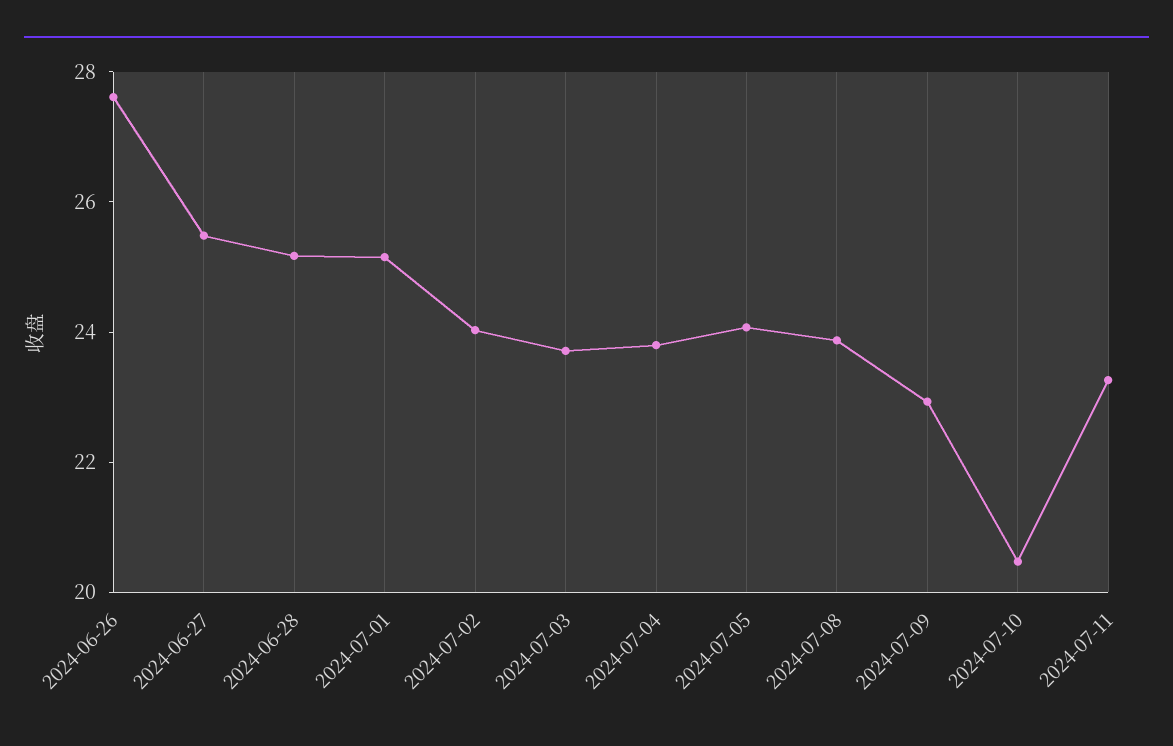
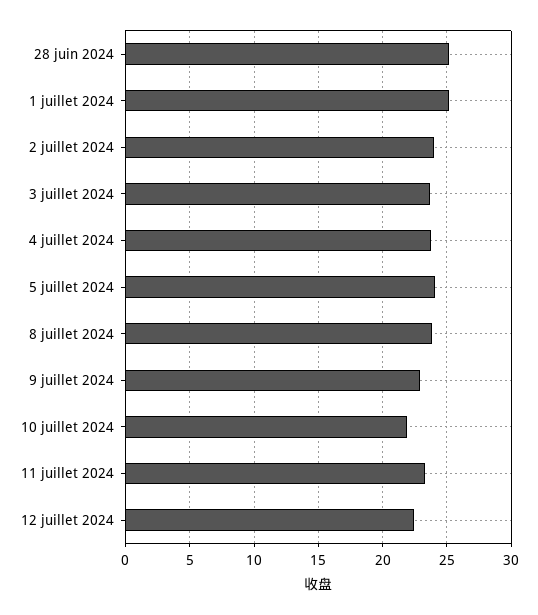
2024-06-26: 27.5 -> none
2024-06-27: 25.5 -> none
2024-07-10: 20.5 -> 22
12 juillet 2024: none -> 22.5

